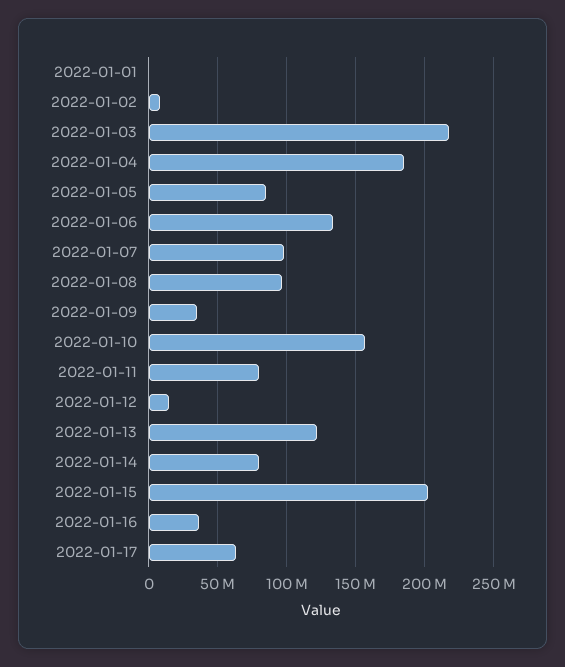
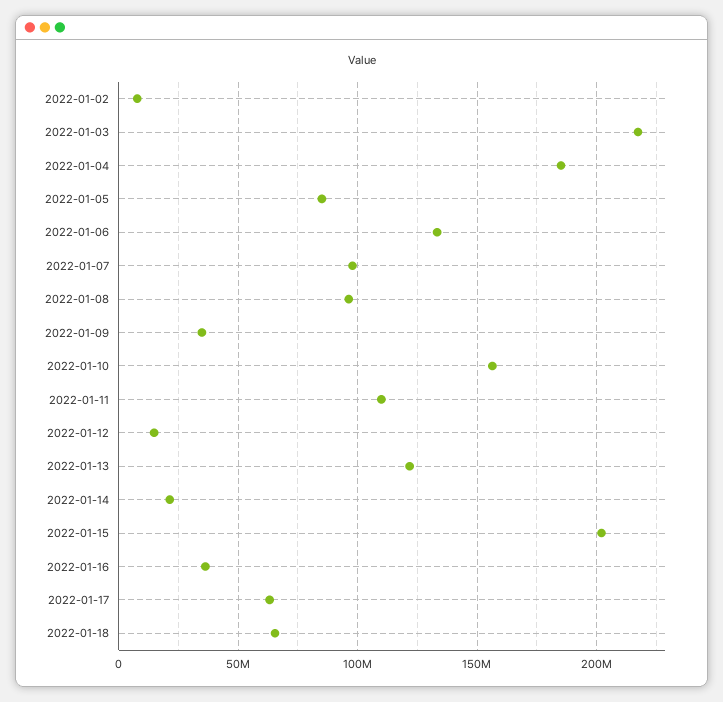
2022-01-01: 0 -> none
2022-01-11: 80000000 -> 110000000
2022-01-14: 80000000 -> 20000000
2022-01-18: none -> 65000000

